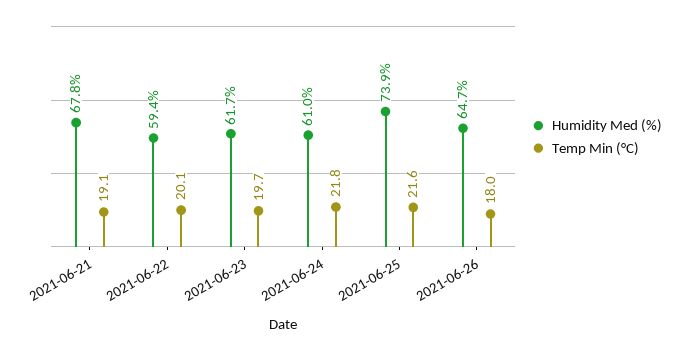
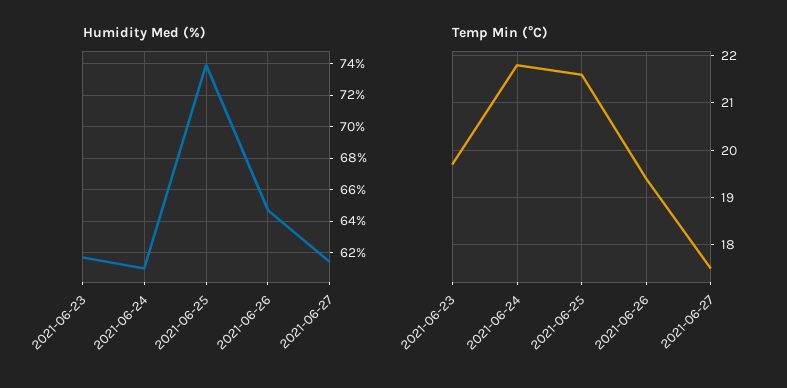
Humidity Med (%), 2021-06-21: 67.8 -> none
Temp Min (°C), 2021-06-21: 19.1 -> none
Humidity Med (%), 2021-06-22: 59.4 -> none
Temp Min (°C), 2021-06-22: 20.1 -> none
Temp Min (°C), 2021-06-26: 18 -> 19.5
Humidity Med (%), 2021-06-27: none -> 61.5
Temp Min (°C), 2021-06-27: none -> 17.5

